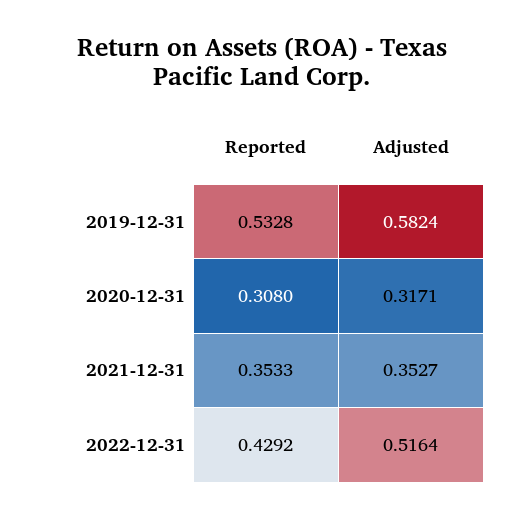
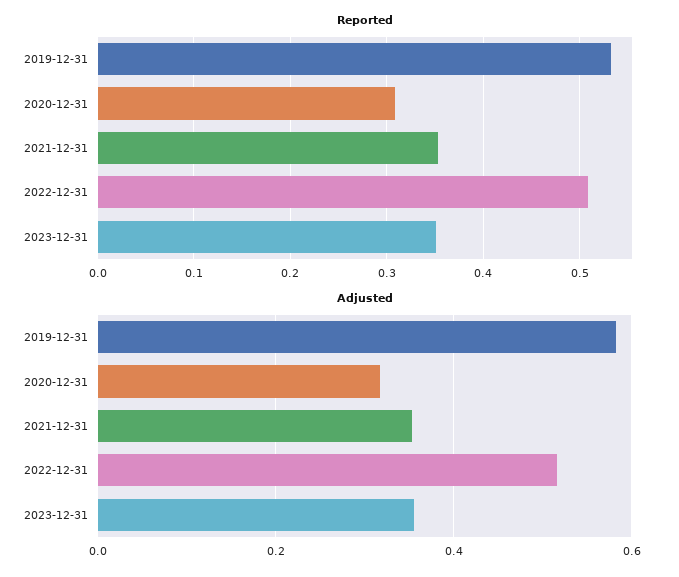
Reported, 2022-12-31: 0.4292 -> 0.51
Reported, 2023-12-31: none -> 0.35
Adjusted, 2023-12-31: none -> 0.36

